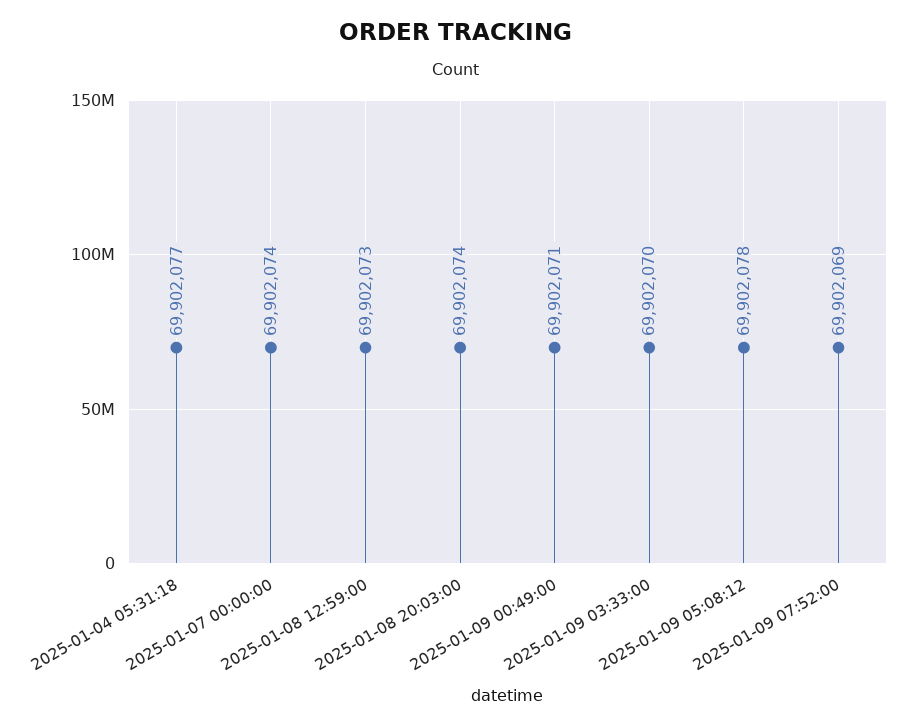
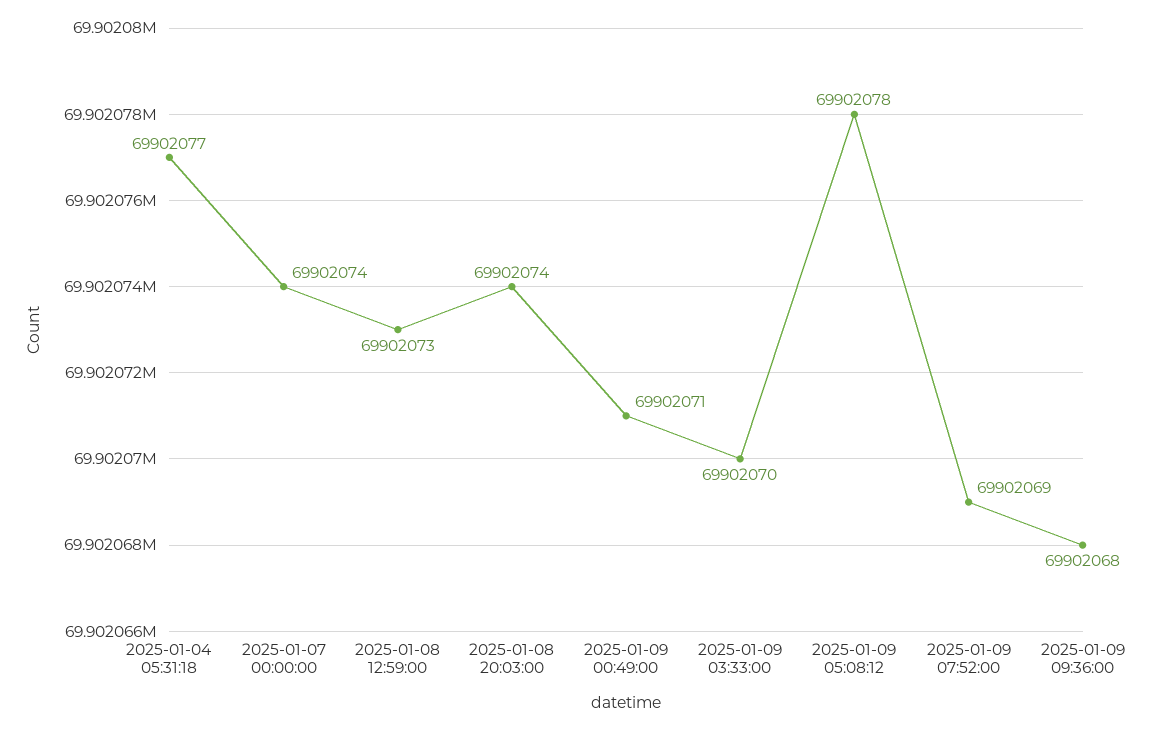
2025-01-09 09:36:00: none -> 69902068

